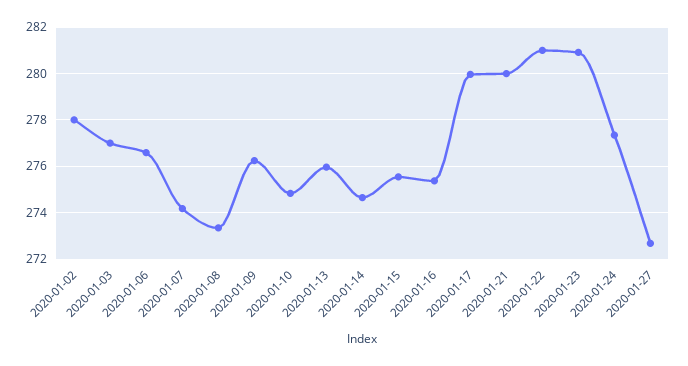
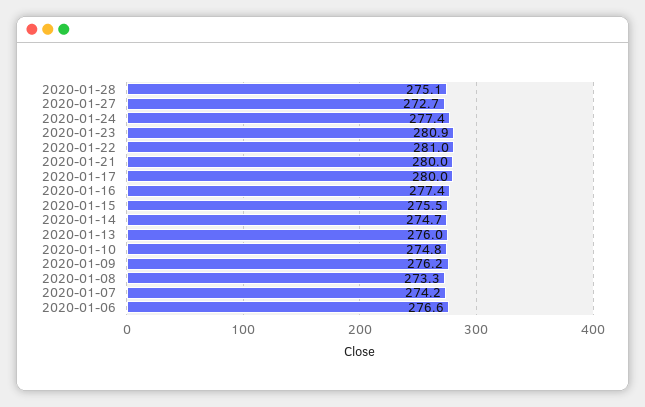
2020-01-02: 278 -> none
2020-01-03: 277 -> none
2020-01-16: 275.5 -> 277.4
2020-01-28: none -> 275.1

